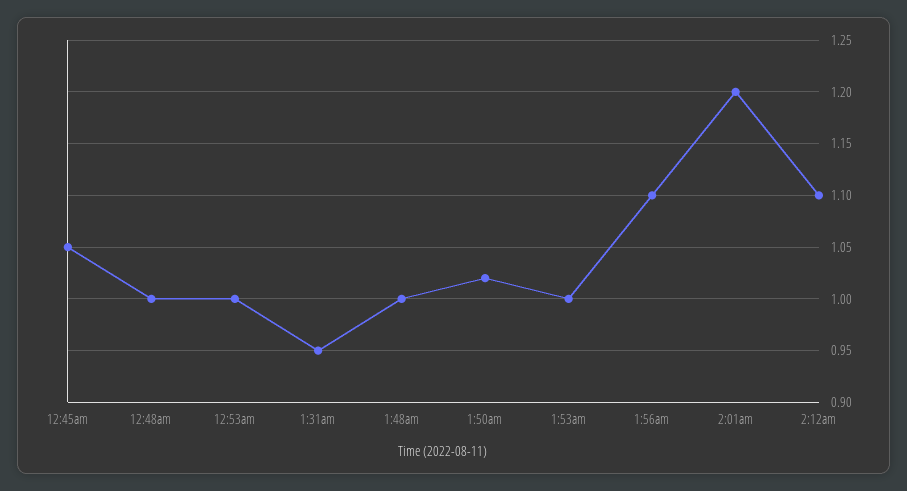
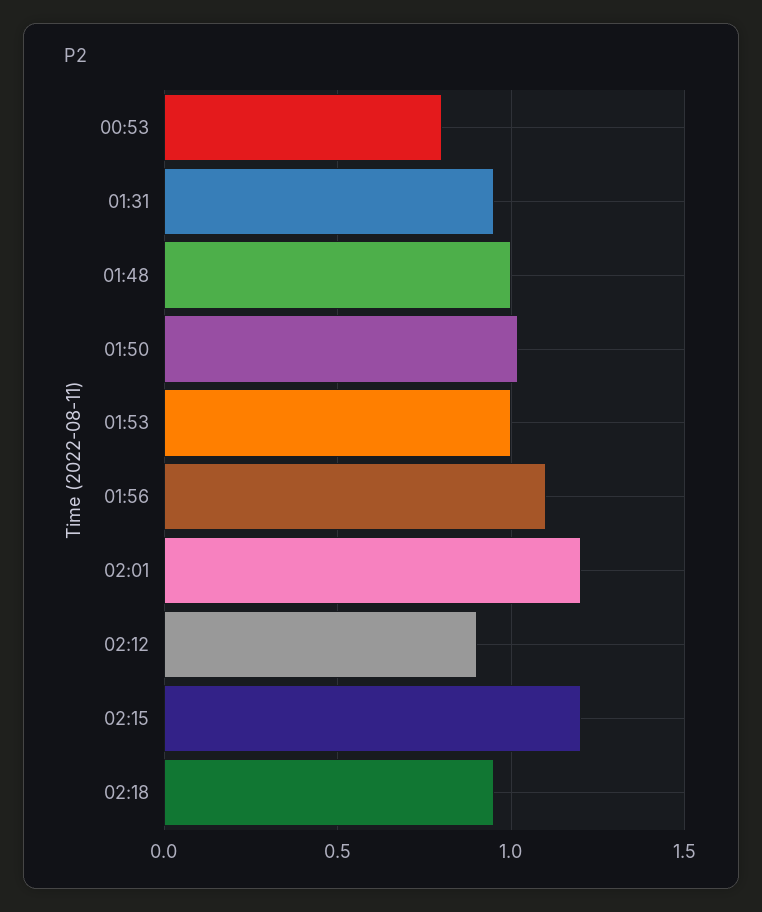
12:45am: 1.05 -> none
12:48am: 1 -> none
12:53am: 1 -> 0.8
2:12am: 1.1 -> 0.9
02:15: none -> 1.2
02:18: none -> 0.95

